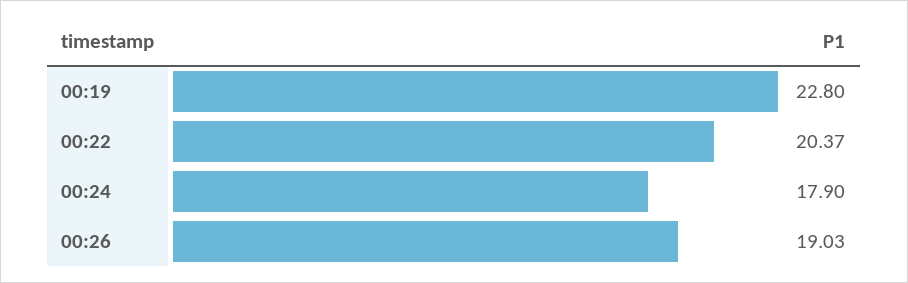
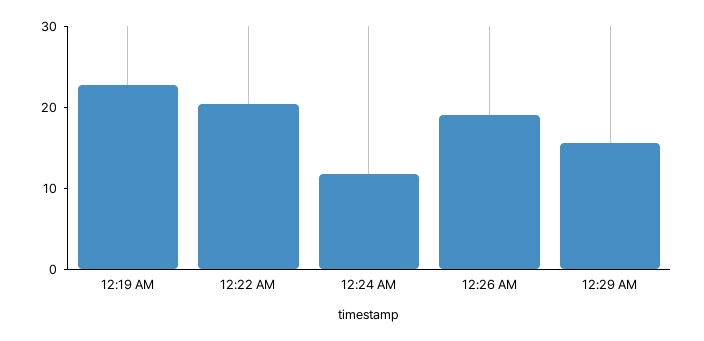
00:24: 17.9 -> 12
12:29 AM: none -> 16

